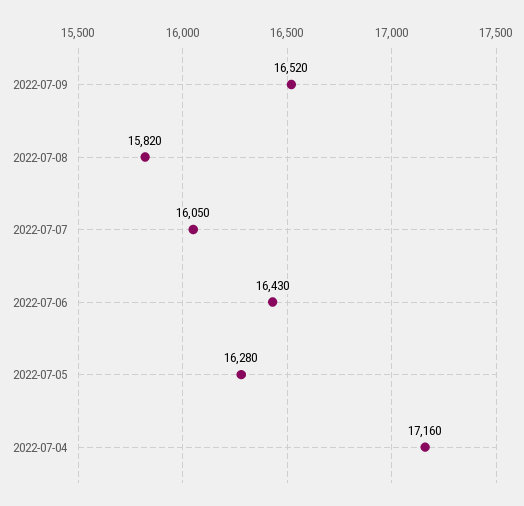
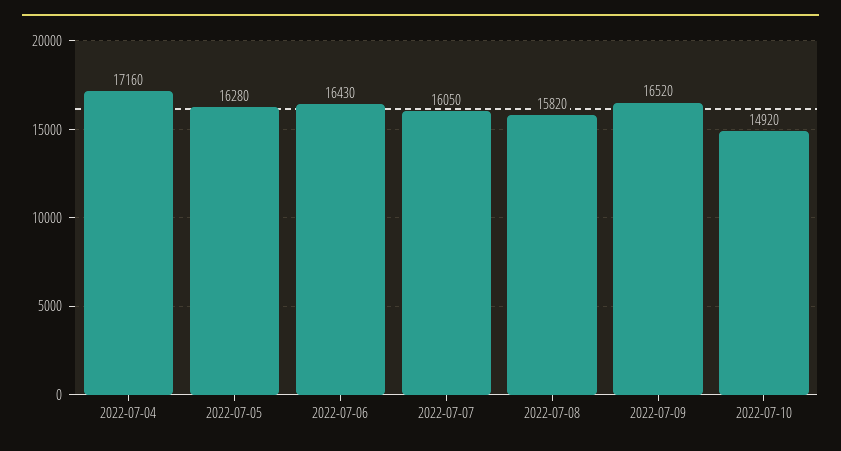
2022-07-10: none -> 14920

